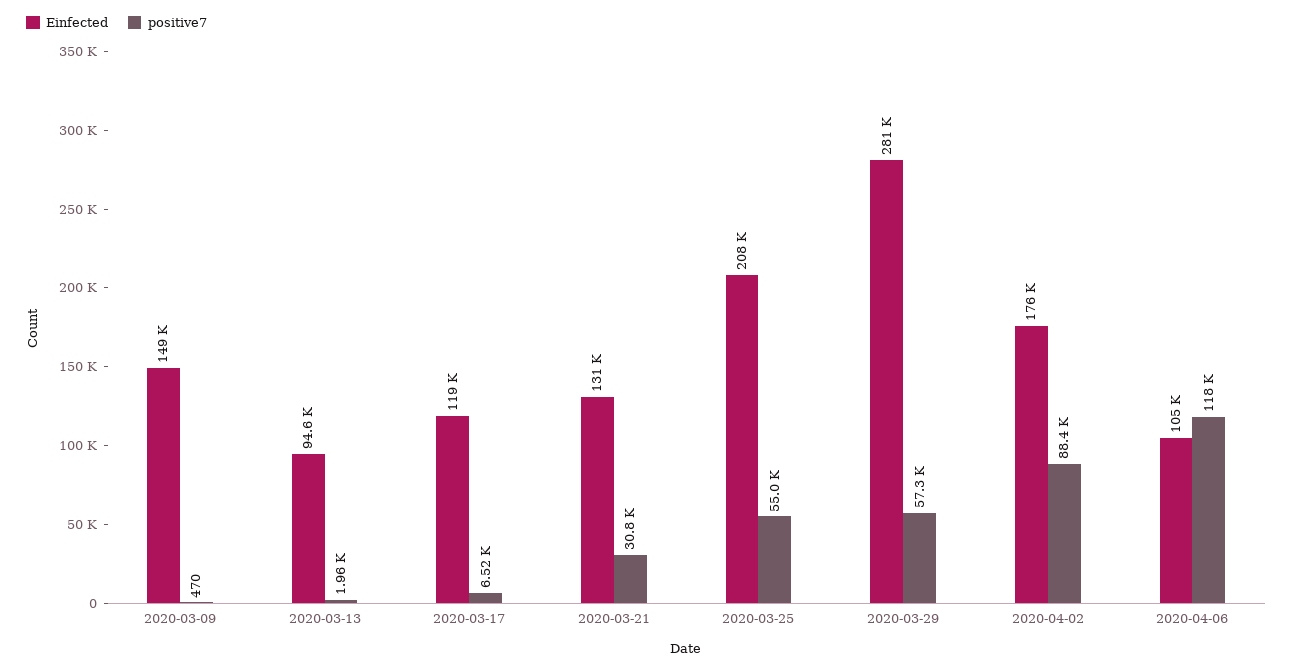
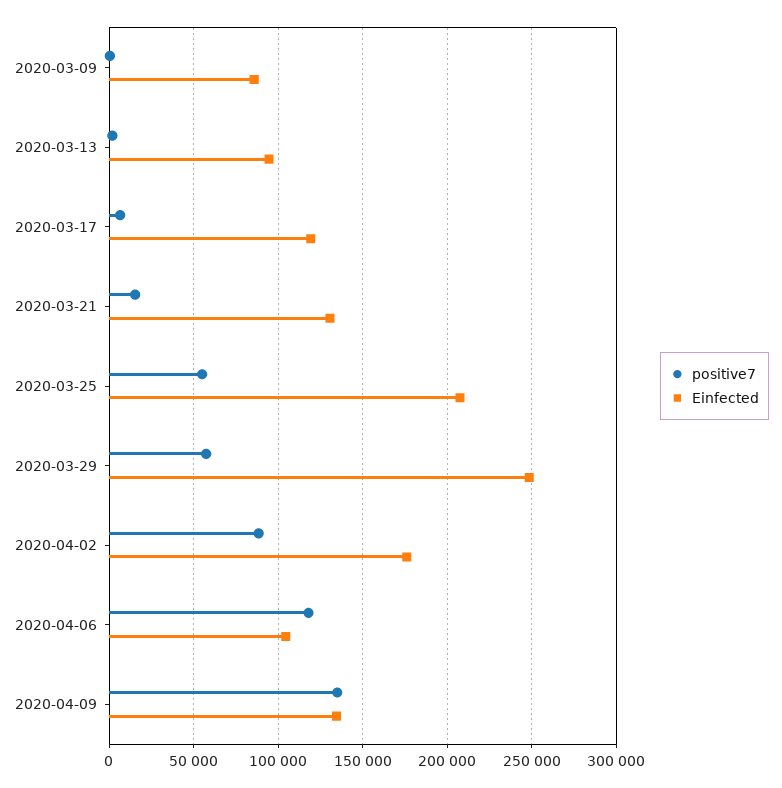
Einfected, 2020-03-09: 149000 -> 85000
positive7, 2020-03-21: 30800 -> 15000
Einfected, 2020-03-29: 281000 -> 250000
positive7, 2020-04-09: none -> 135000
Einfected, 2020-04-09: none -> 135000

